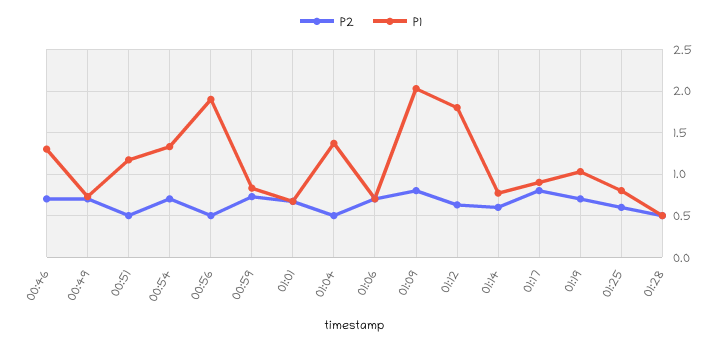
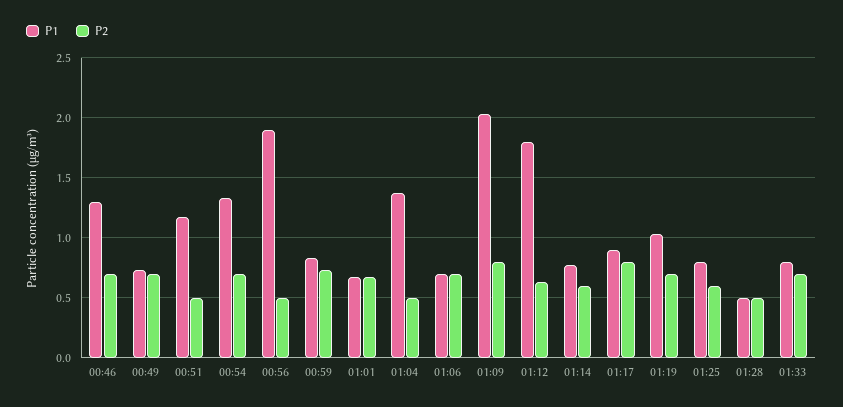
P1, 01:33: none -> 0.8
P2, 01:33: none -> 0.7

